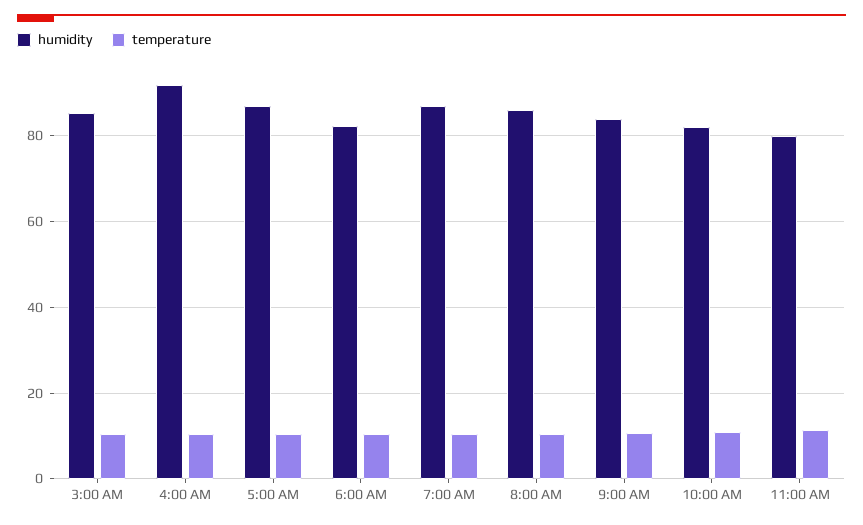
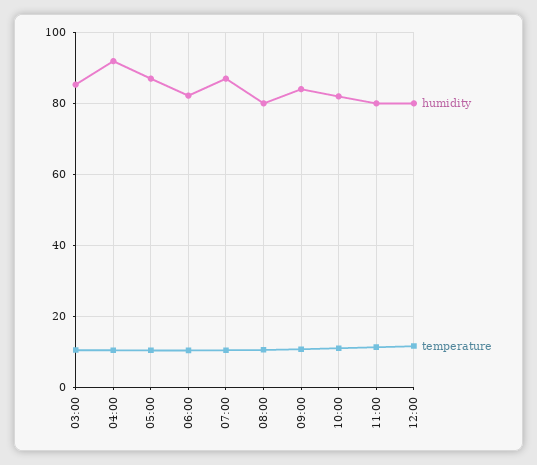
humidity, 8:00 AM: 86 -> 80
humidity, 12:00: none -> 80
temperature, 12:00: none -> 12

